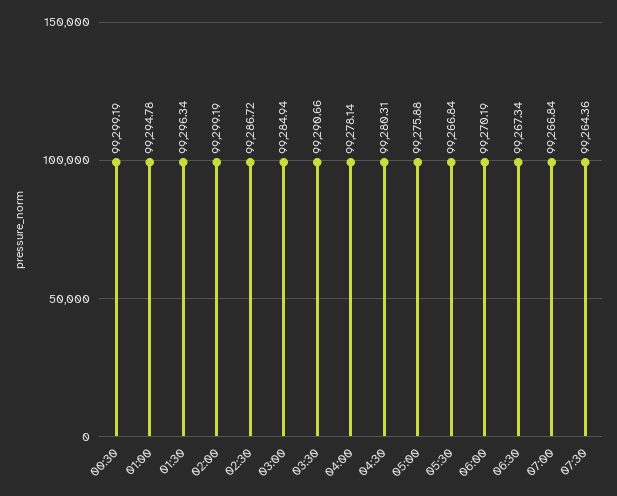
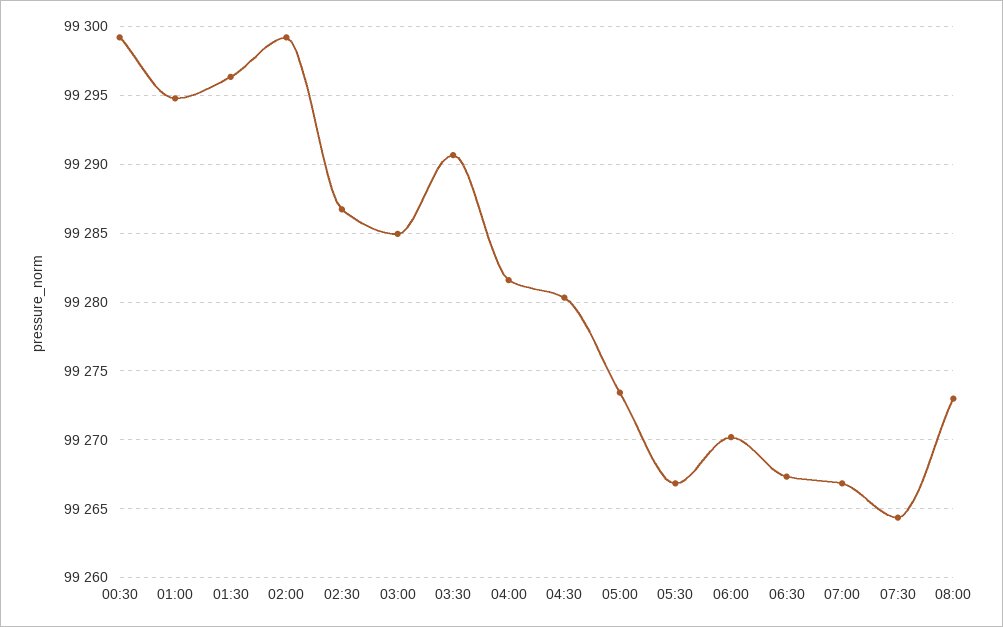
04:00: 99278.14 -> 99281.5
05:00: 99275.88 -> 99273.5
08:00: none -> 99273

